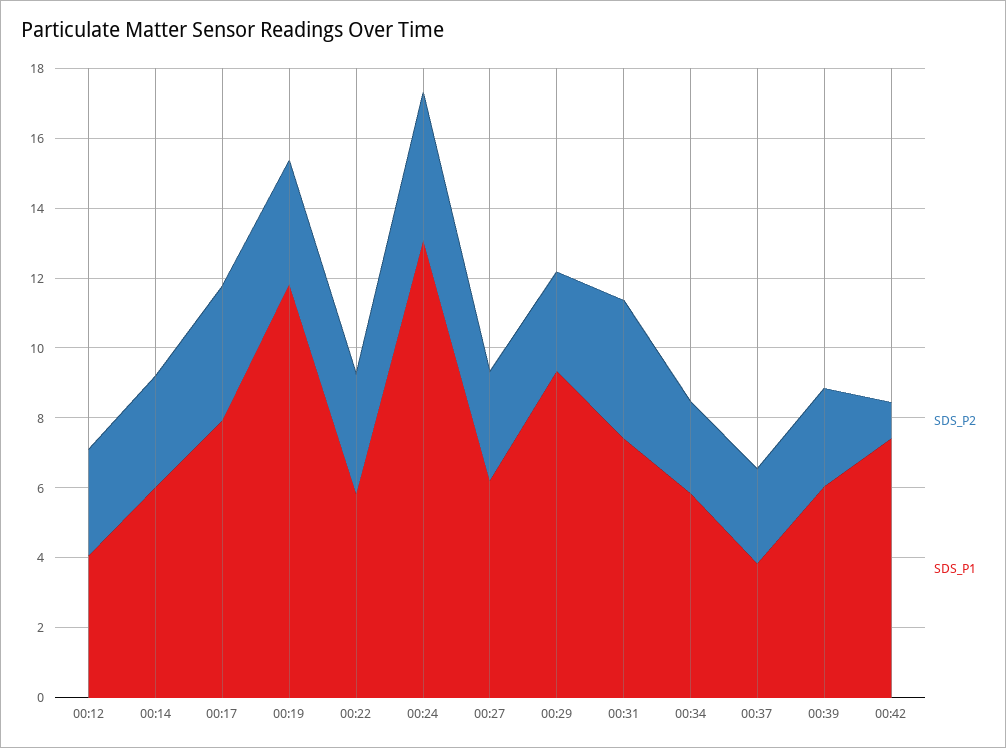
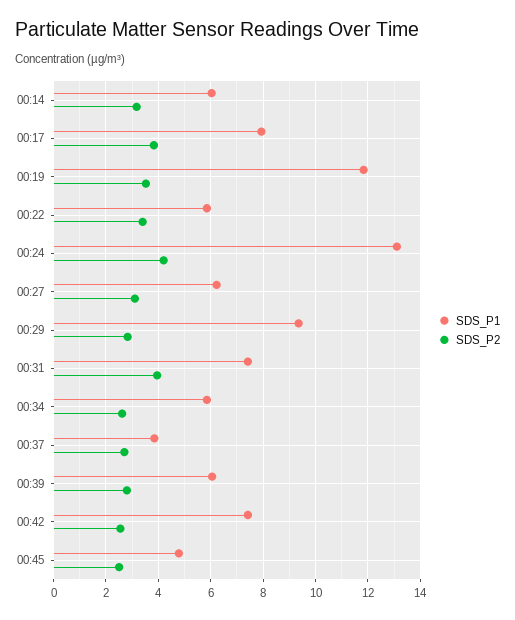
SDS_P2, 00:12: 3 -> none
SDS_P1, 00:12: 4 -> none
SDS_P2, 00:42: 1 -> 2.5
SDS_P1, 00:45: none -> 4.75
SDS_P2, 00:45: none -> 2.5

